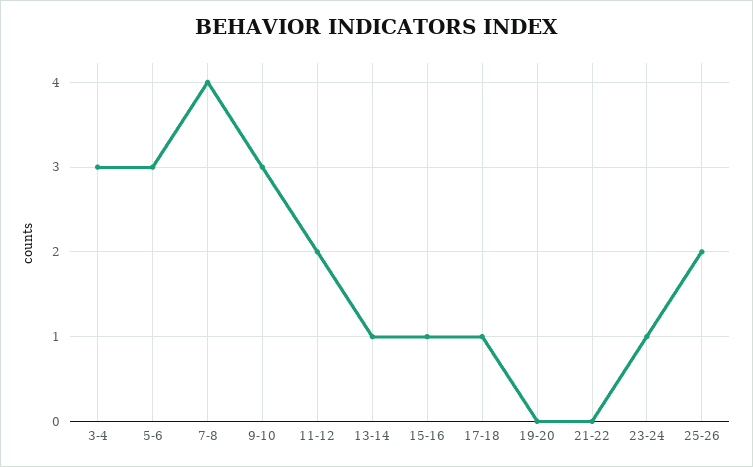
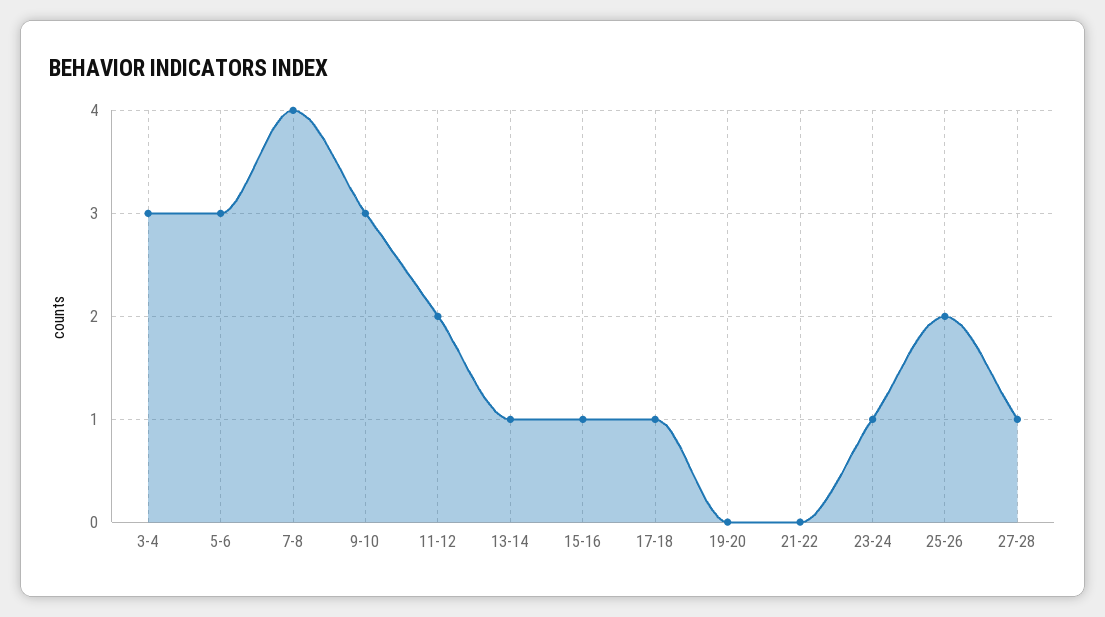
27-28: none -> 1

